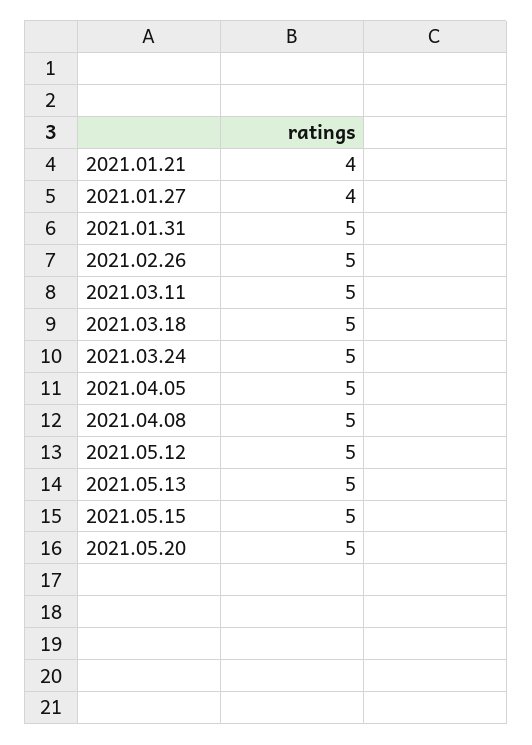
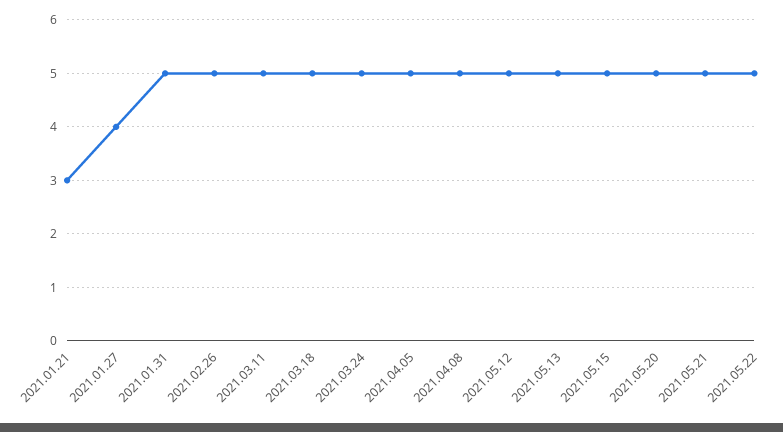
2021.01.21: 4 -> 3
2021.05.21: none -> 5
2021.05.22: none -> 5

